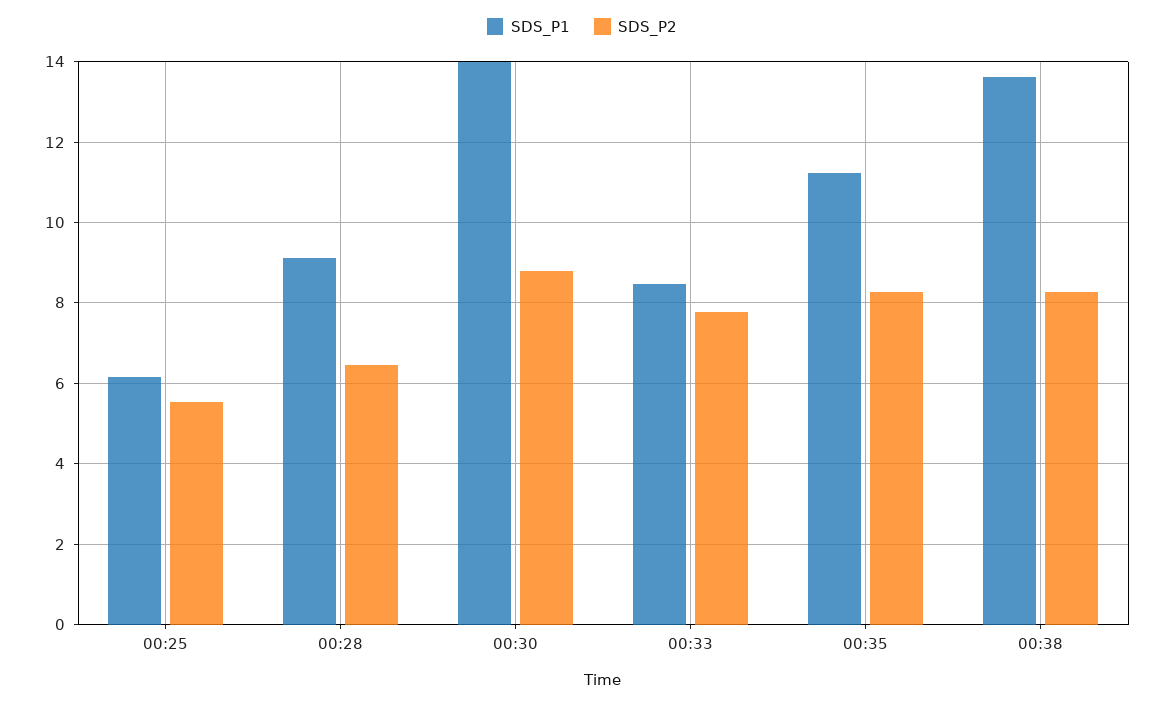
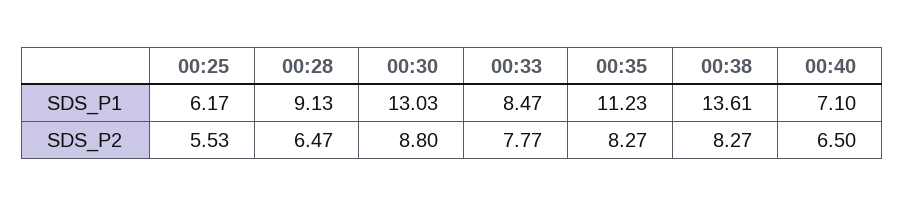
SDS_P1, 00:30: 14 -> 13.03
SDS_P1, 00:40: none -> 7.1
SDS_P2, 00:40: none -> 6.5

